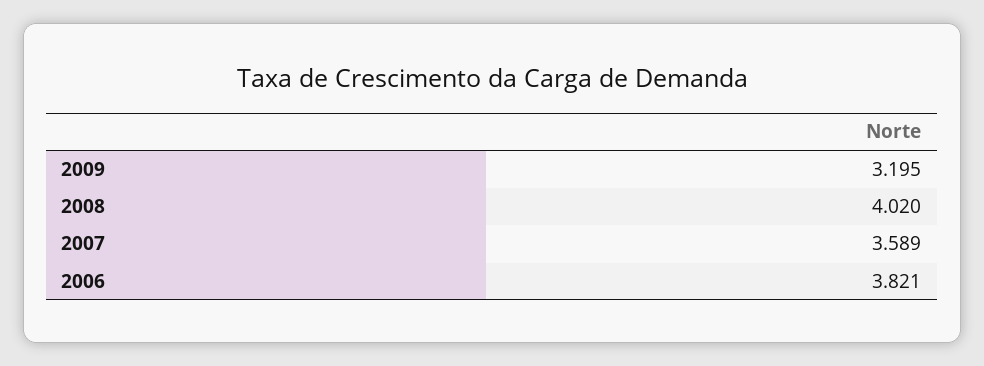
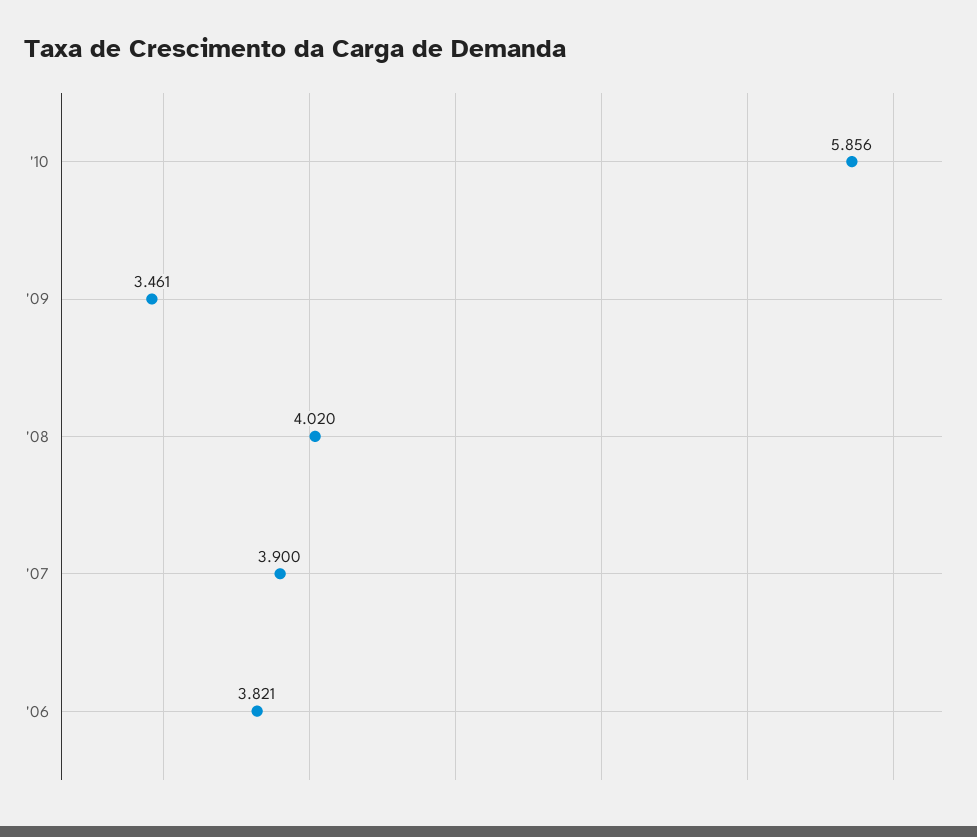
2009: 3.195 -> 3.461
2007: 3.589 -> 3.9
'10: none -> 5.856

